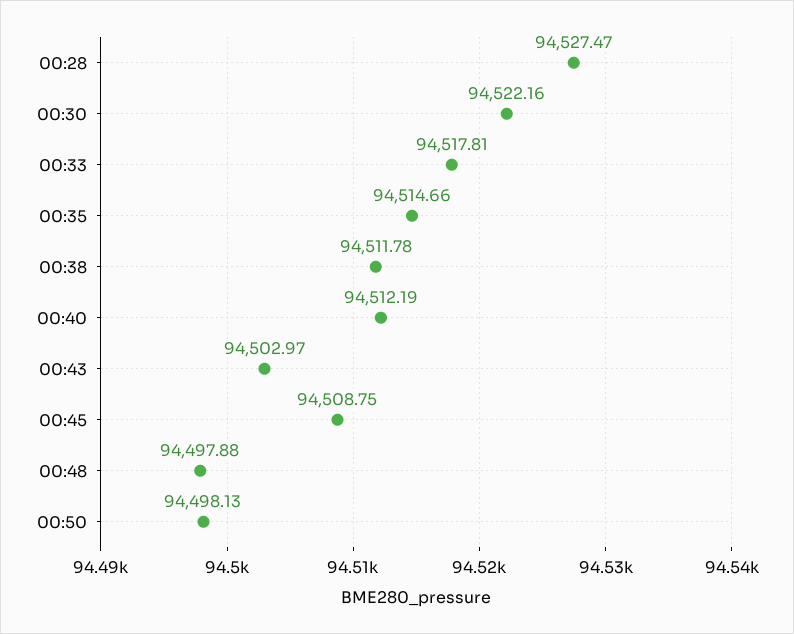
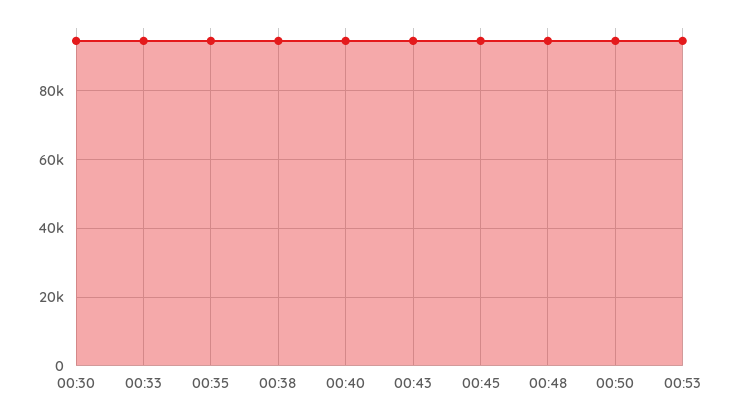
00:28: 94527.47 -> none
00:53: none -> 94000

